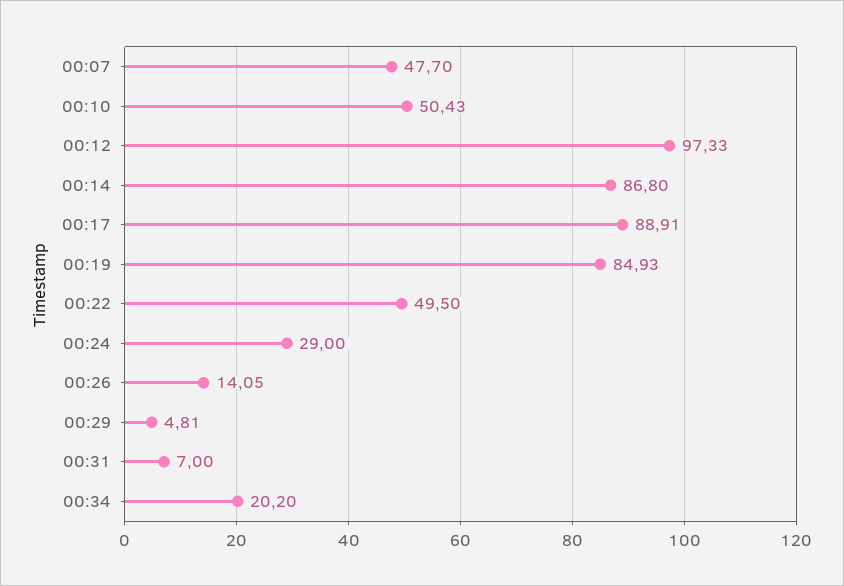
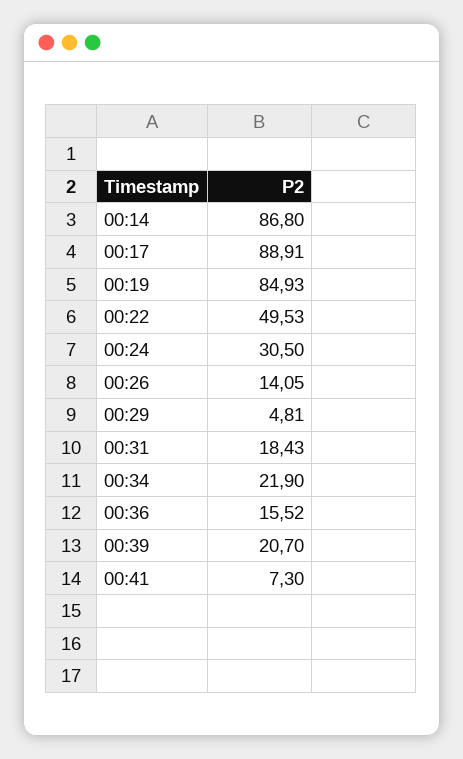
00:07: 47.7 -> none
00:10: 50.43 -> none
00:12: 97.33 -> none
00:22: 49.5 -> 49.53
00:24: 29 -> 30.5
00:31: 7 -> 18.43
00:34: 20.2 -> 21.9
00:36: none -> 15.52
00:39: none -> 20.7
00:41: none -> 7.3

